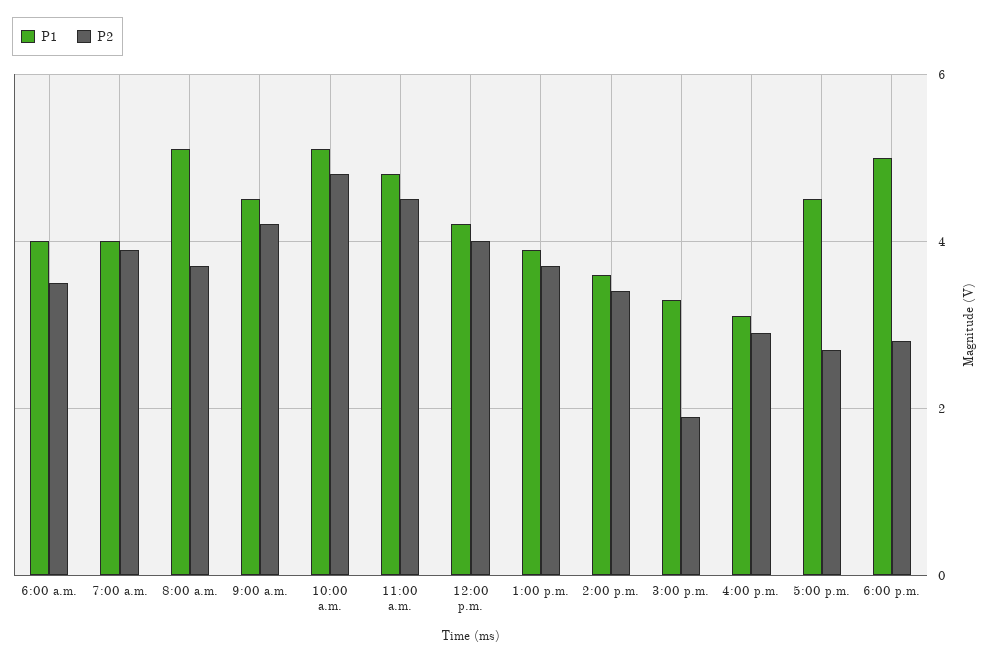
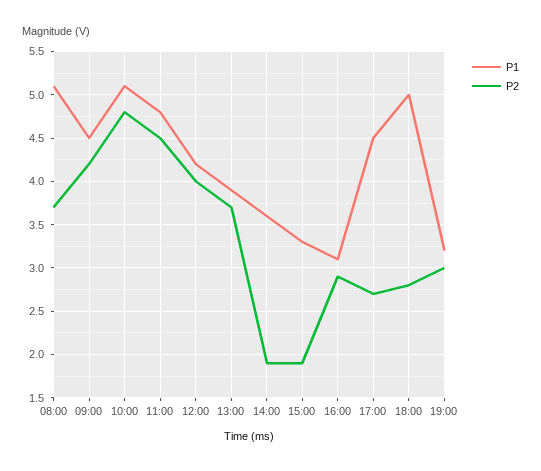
P1, 6:00 a.m.: 4 -> none
P2, 6:00 a.m.: 3.5 -> none
P1, 7:00 a.m.: 4 -> none
P2, 7:00 a.m.: 4 -> none
P2, 2:00 p.m.: 3.5 -> 1.9
P1, 19:00: none -> 3.2
P2, 19:00: none -> 3

